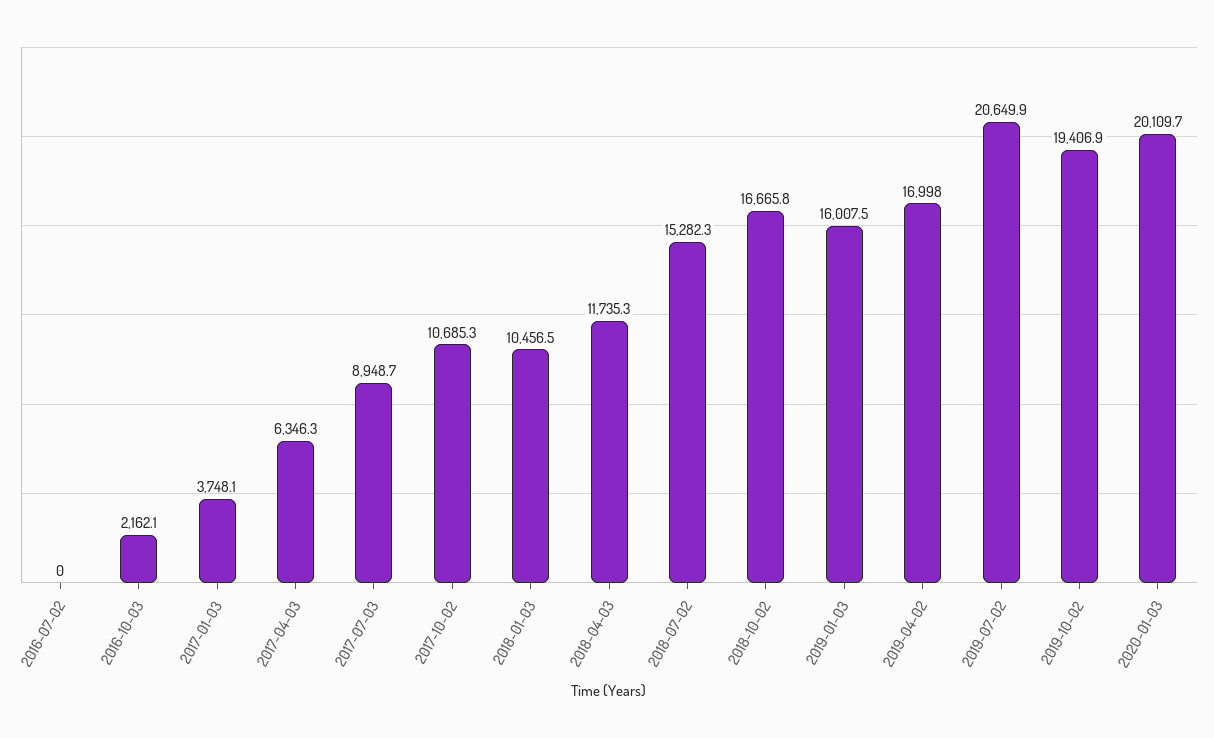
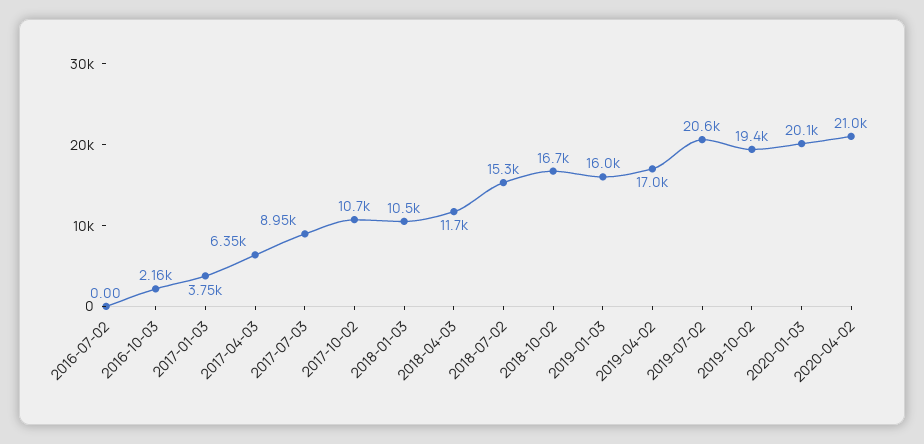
2020-04-02: none -> 21000

